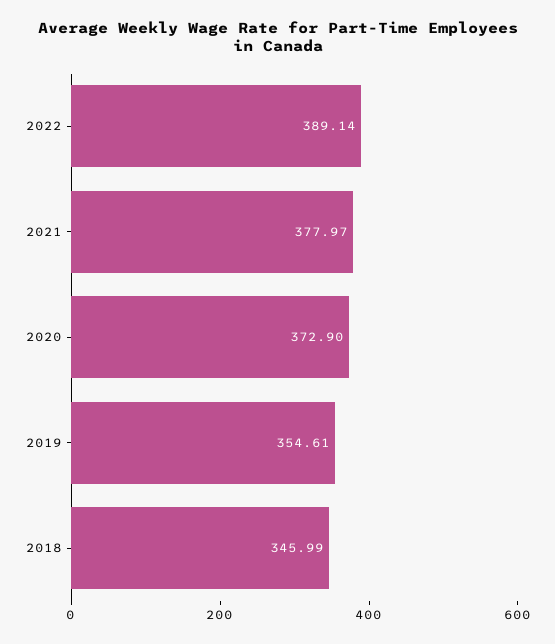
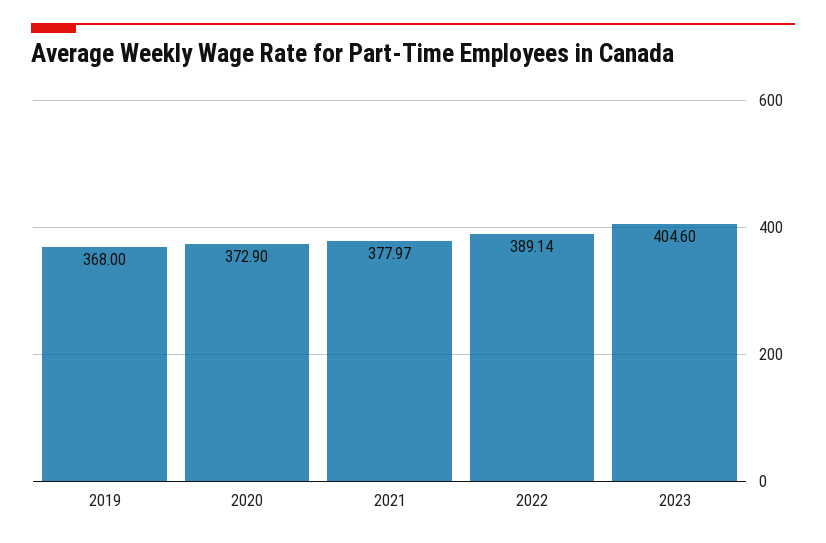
2019: 354.61 -> 368
2018: 345.99 -> none
2023: none -> 404.6

